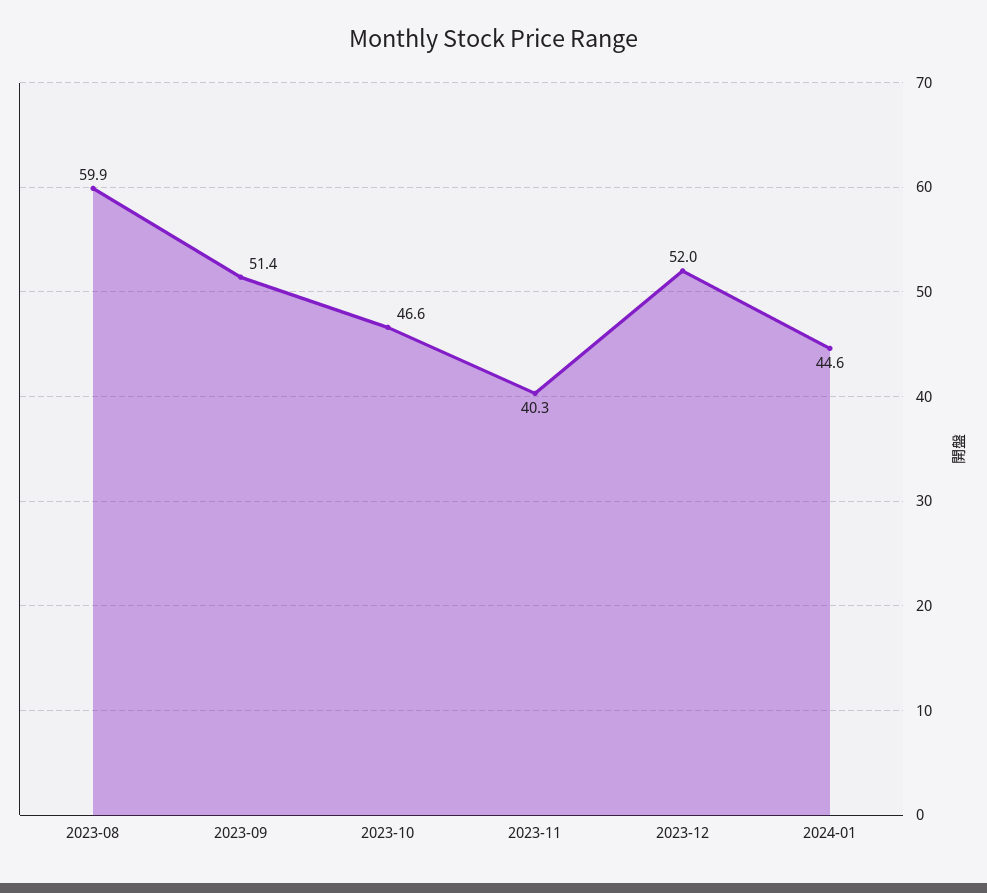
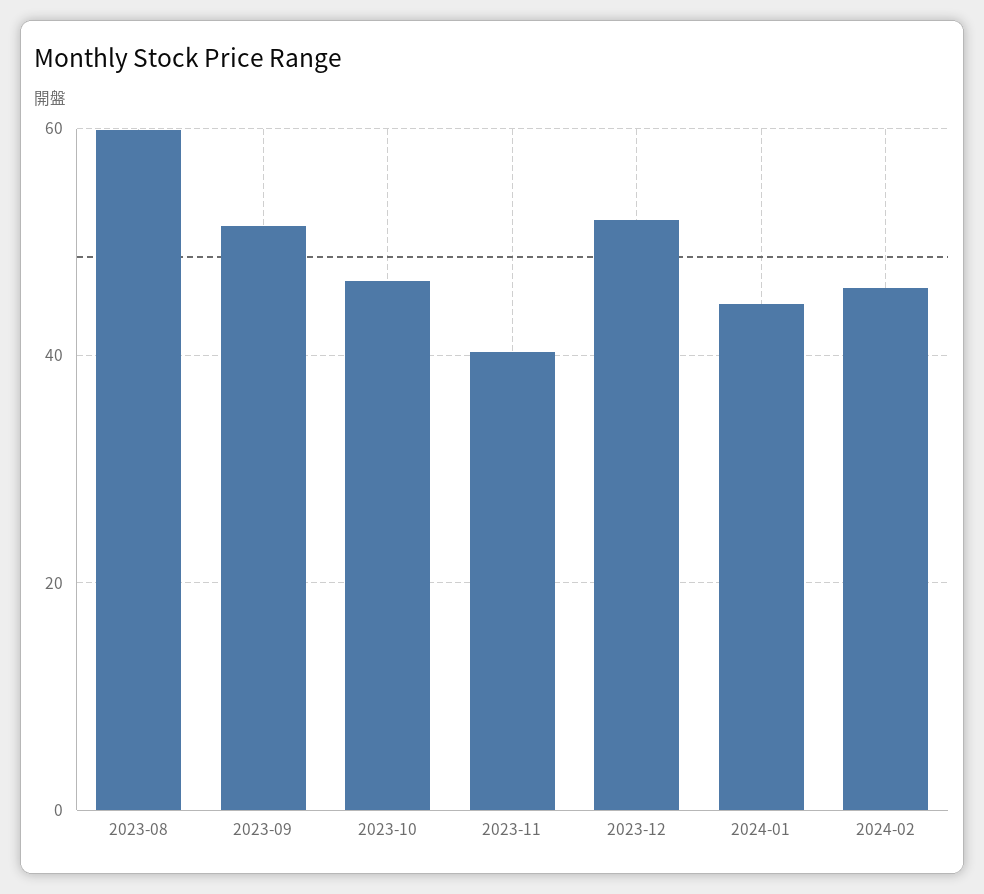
2024-02: none -> 46

